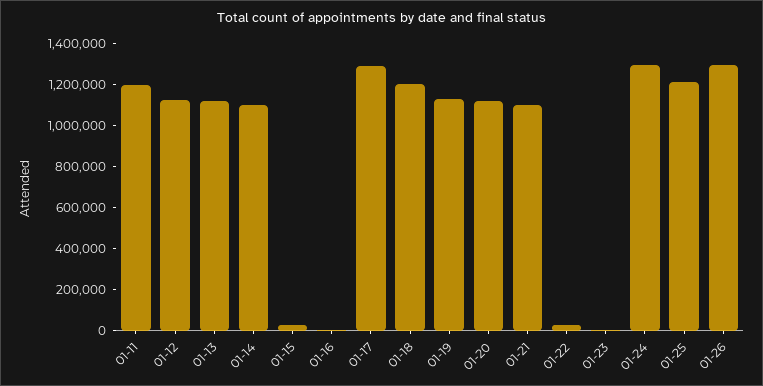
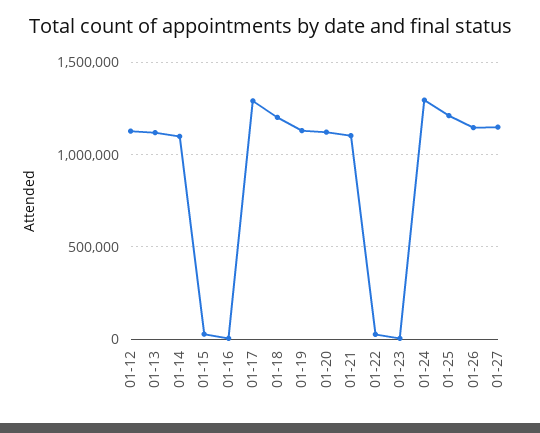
01-11: 1200000 -> none
01-26: 1300000 -> 1150000
01-27: none -> 1150000

